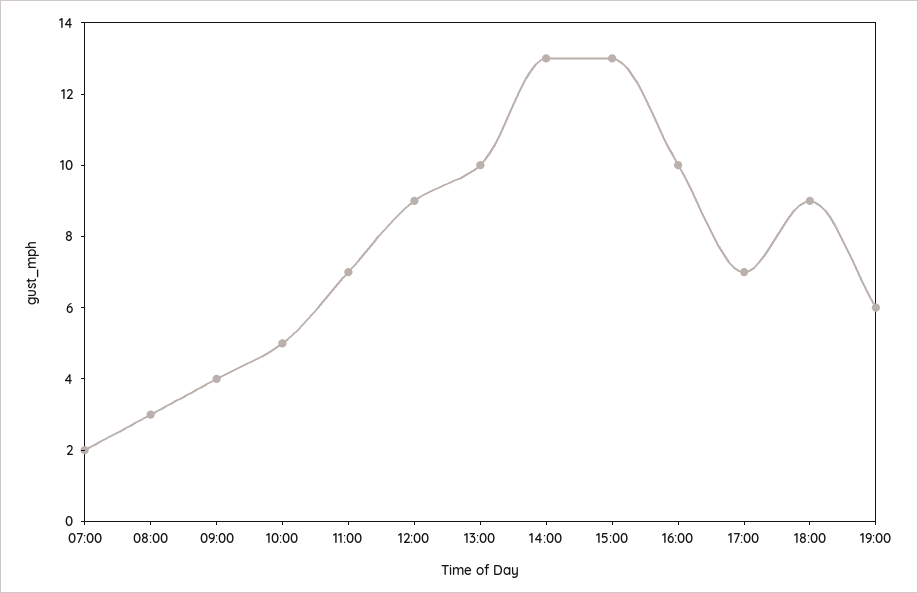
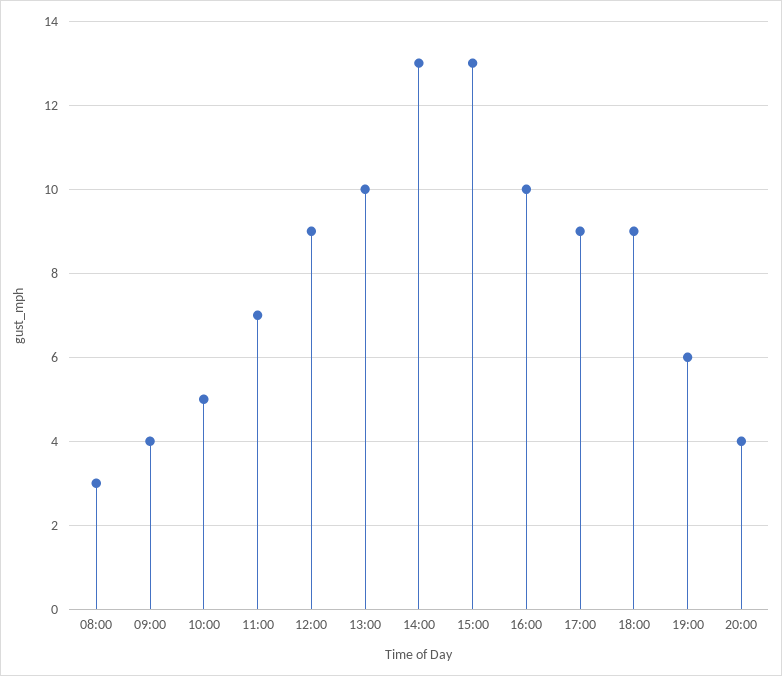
07:00: 2 -> none
17:00: 7 -> 9
20:00: none -> 4

